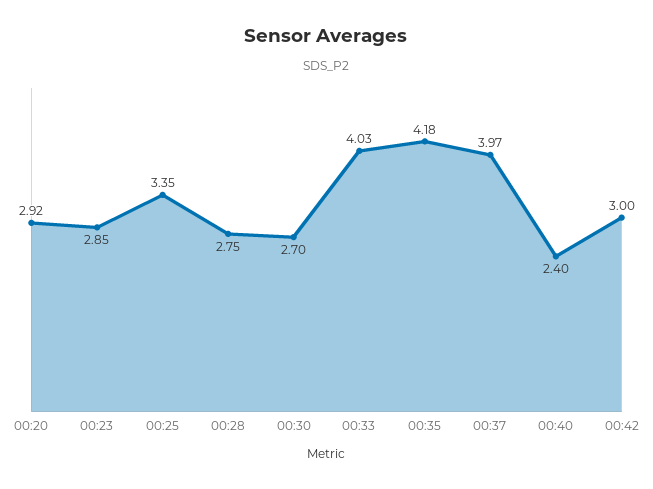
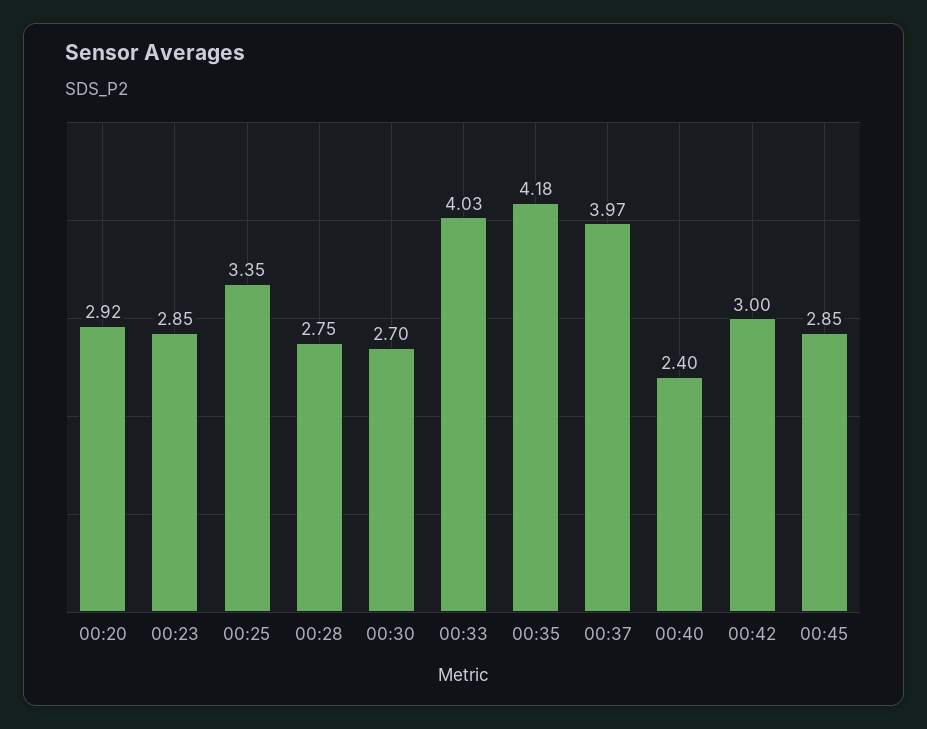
00:45: none -> 2.85

